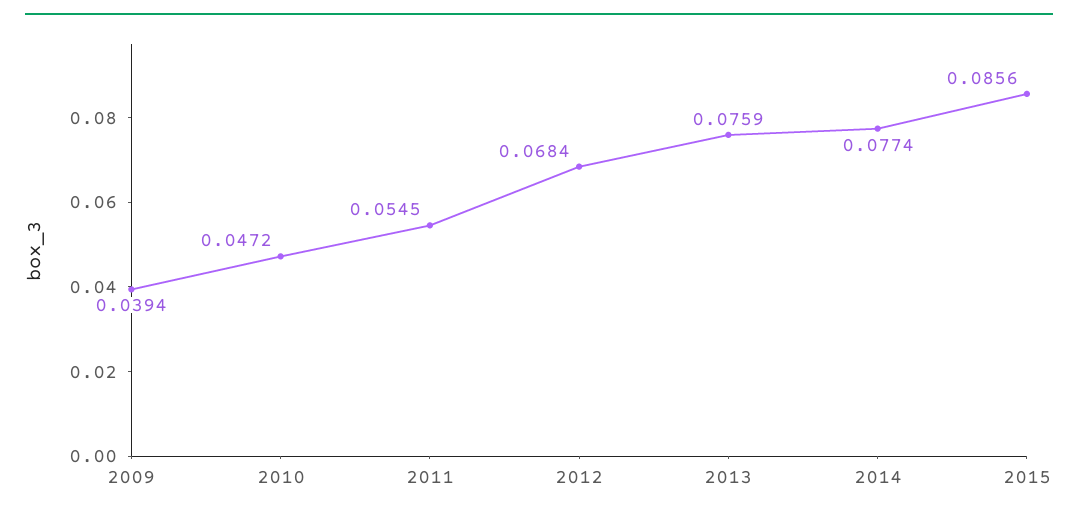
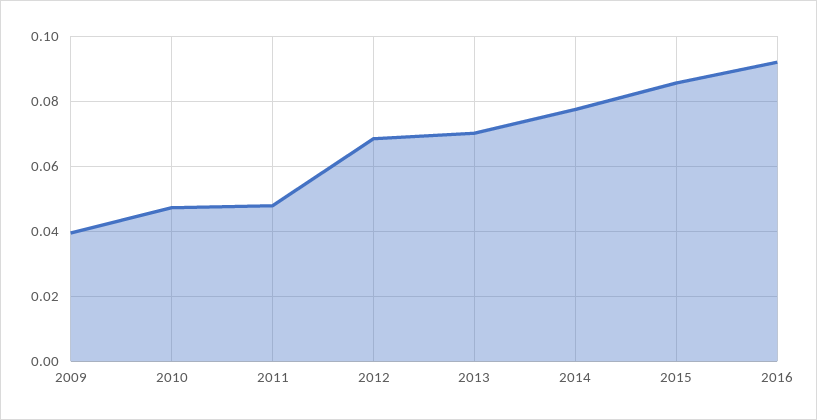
2011: 0.0545 -> 0.048
2013: 0.0759 -> 0.07
2016: none -> 0.092

